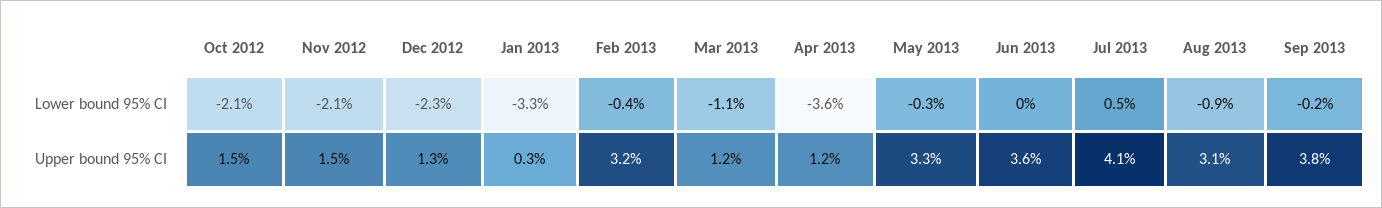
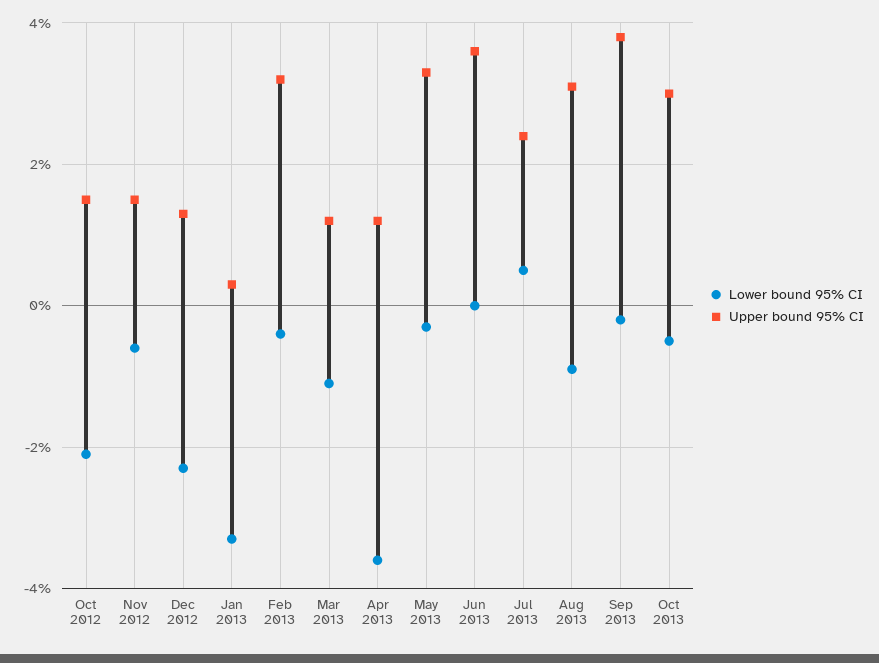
Lower bound 95% CI, Nov 2012: -2.1 -> -0.5
Upper bound 95% CI, Jul 2013: 4.1 -> 2.5
Lower bound 95% CI, Oct 2013: none -> -0.5
Upper bound 95% CI, Oct 2013: none -> 3

